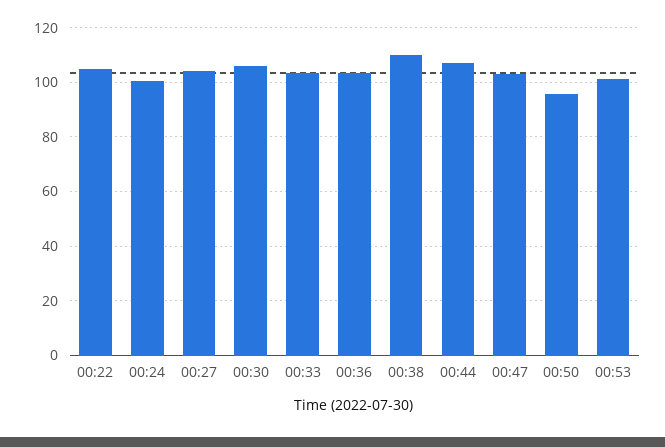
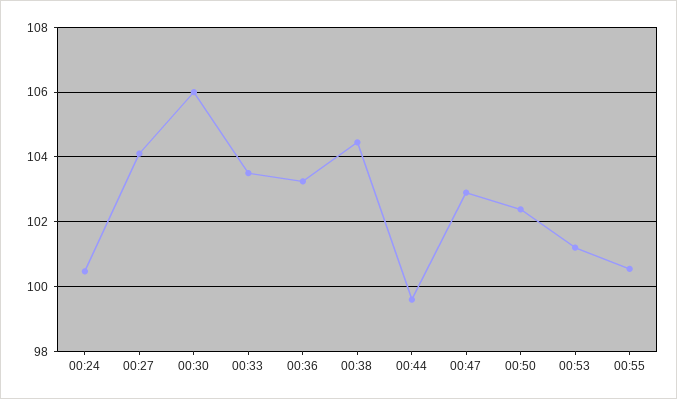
00:22: 105 -> none
00:38: 110 -> 104.4
00:44: 107.5 -> 99.6
00:50: 95 -> 102.4
00:55: none -> 100.6

